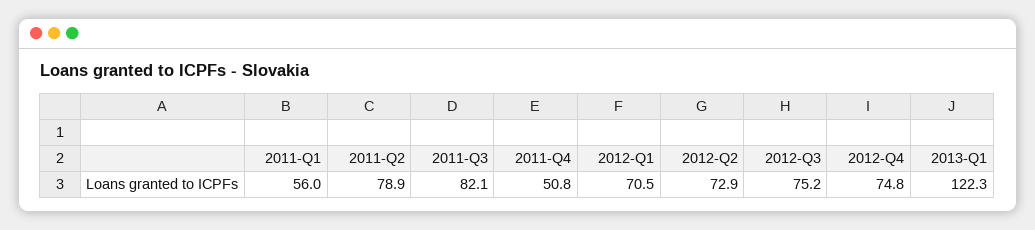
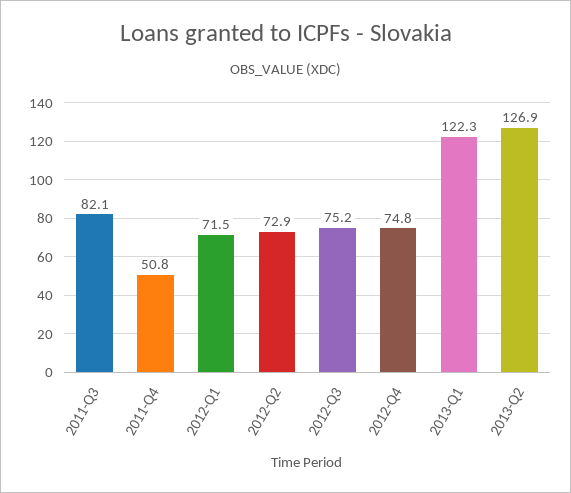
2011-Q1: 56 -> none
2011-Q2: 78.9 -> none
2012-Q1: 70.5 -> 71.5
2013-Q2: none -> 126.9

